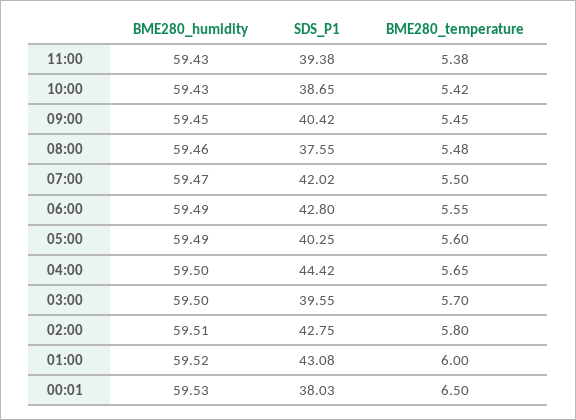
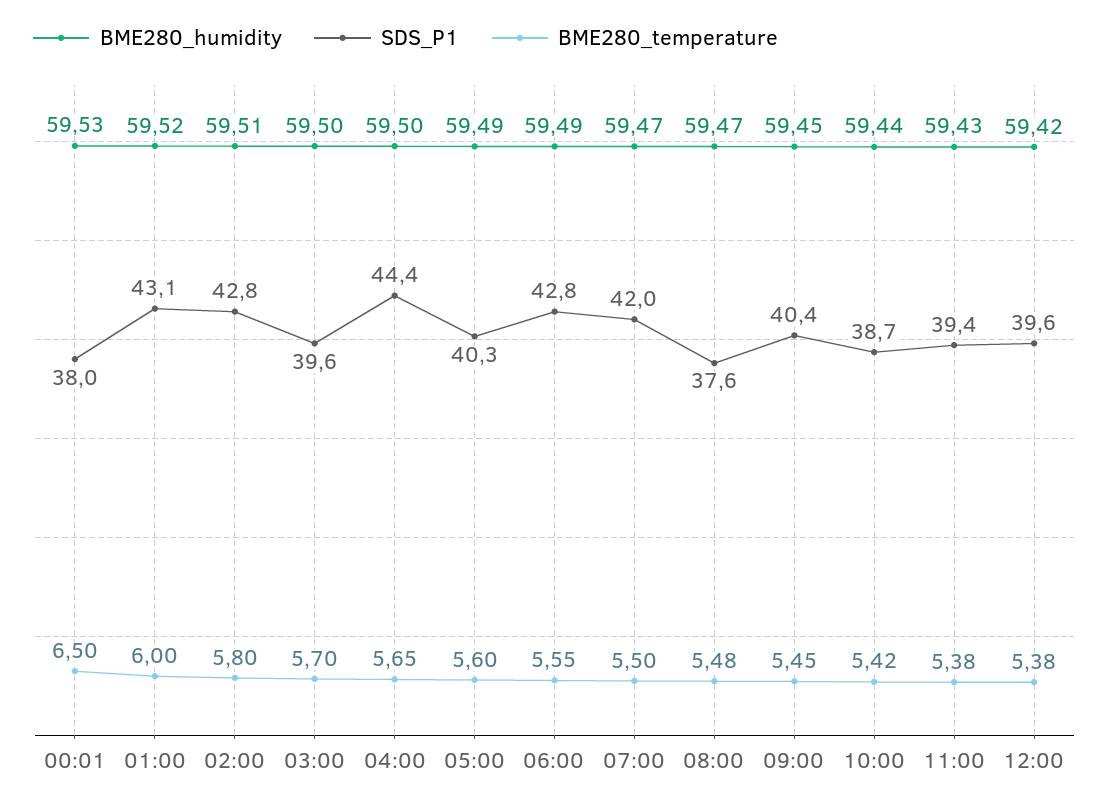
BME280_humidity, 10:00: 59.43 -> 59.44
BME280_humidity, 08:00: 59.46 -> 59.47
BME280_humidity, 12:00: none -> 59.42
SDS_P1, 12:00: none -> 39.6
BME280_temperature, 12:00: none -> 5.38

